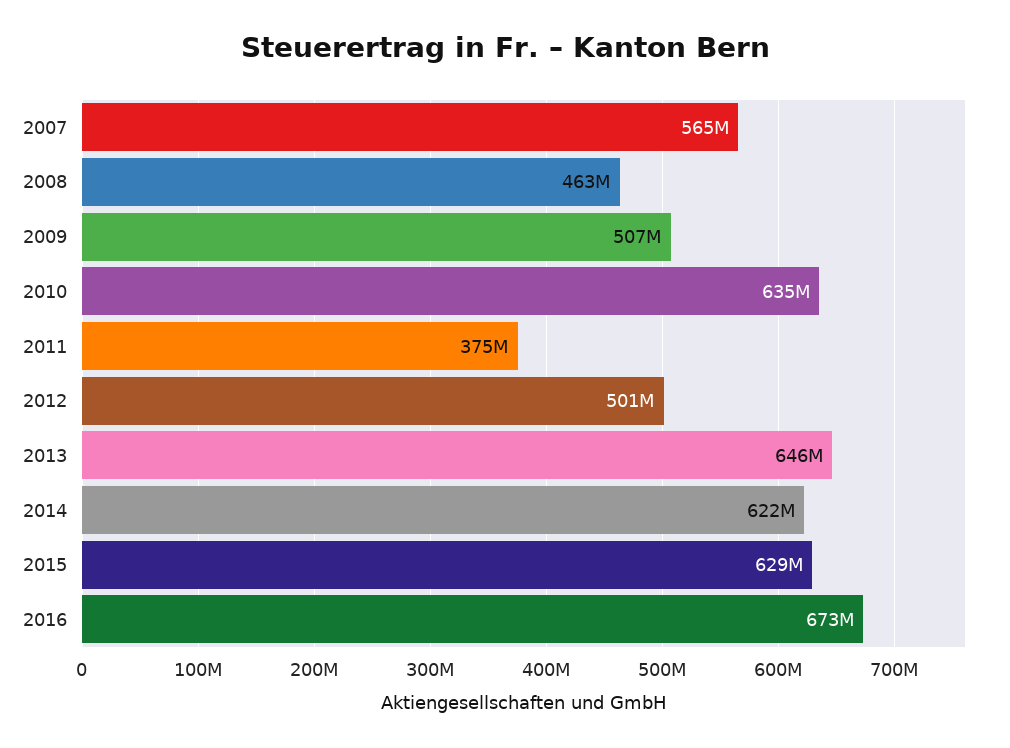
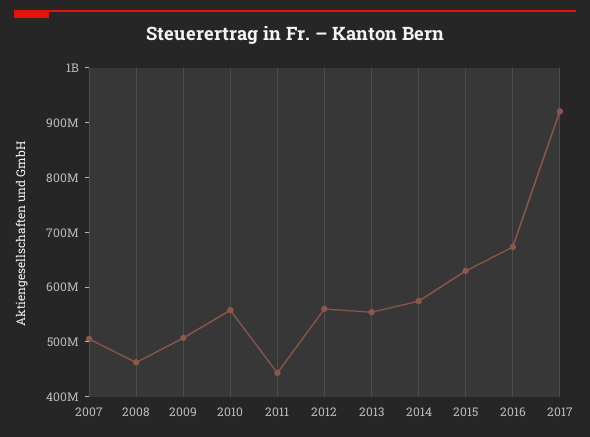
2007: 565000000 -> 500000000
2010: 635000000 -> 560000000
2011: 375000000 -> 440000000
2012: 501000000 -> 560000000
2013: 646000000 -> 560000000
2014: 622000000 -> 580000000
2017: none -> 920000000

